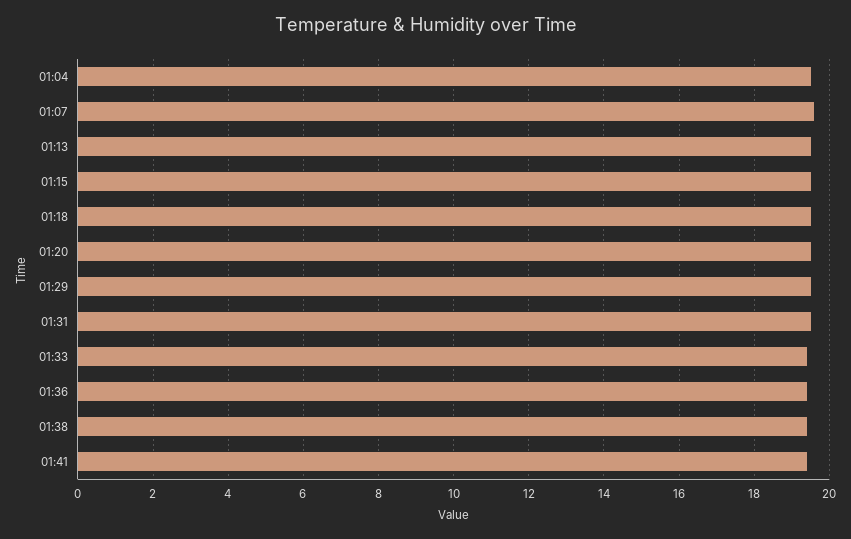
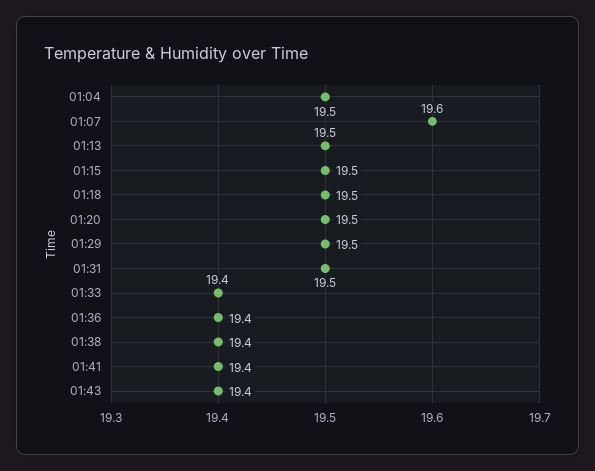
01:43: none -> 19.4

